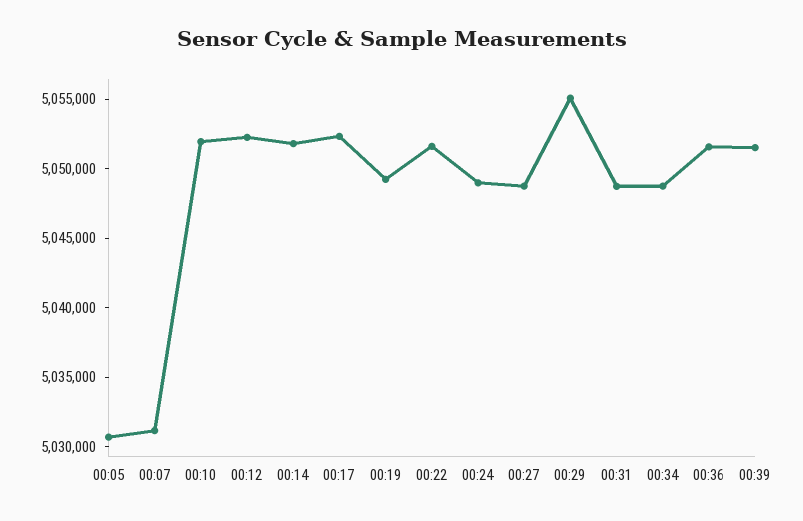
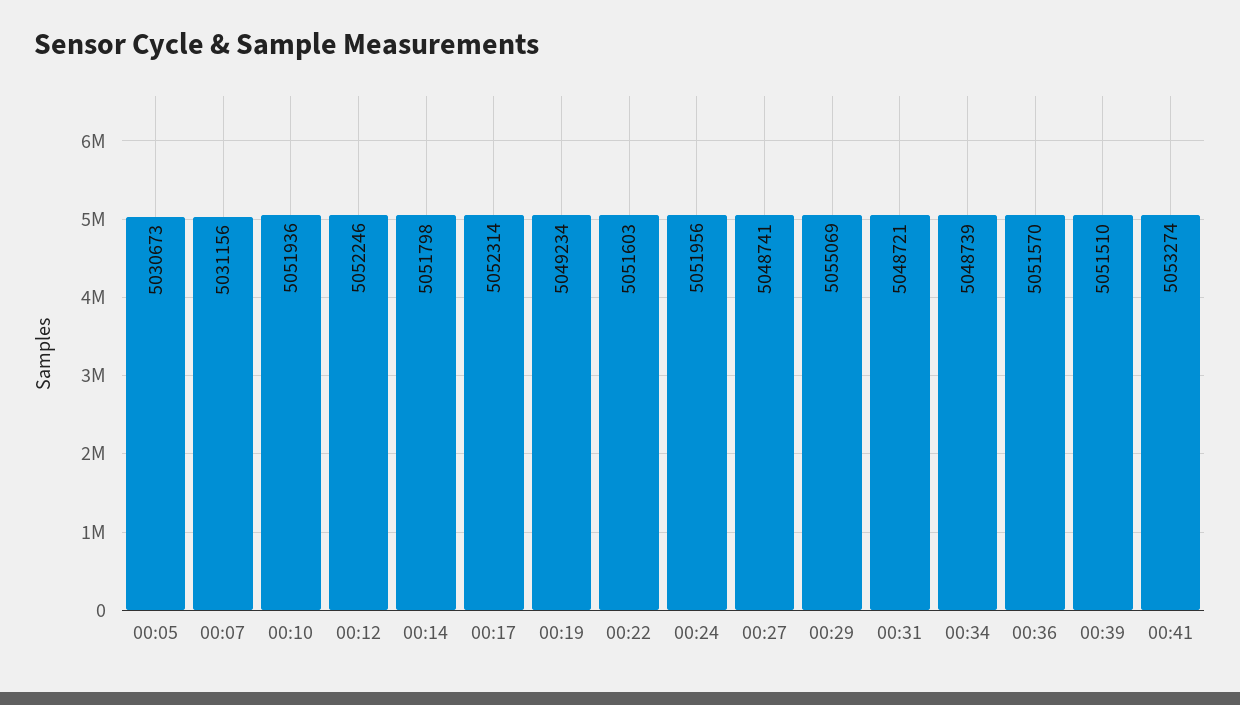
00:24: 5049000 -> 5051956
00:41: none -> 5053274

